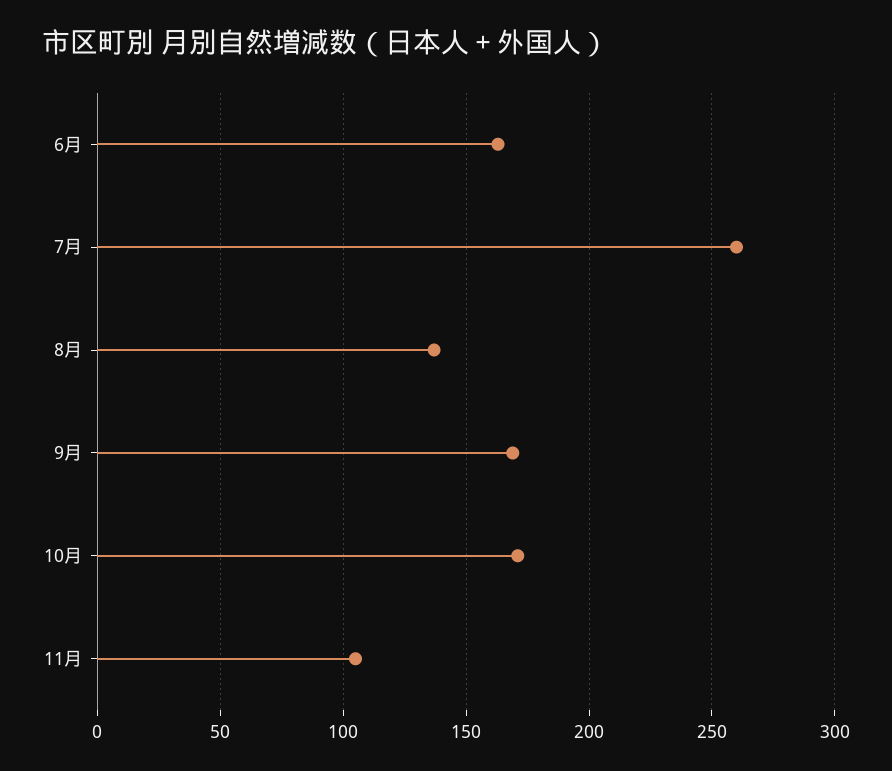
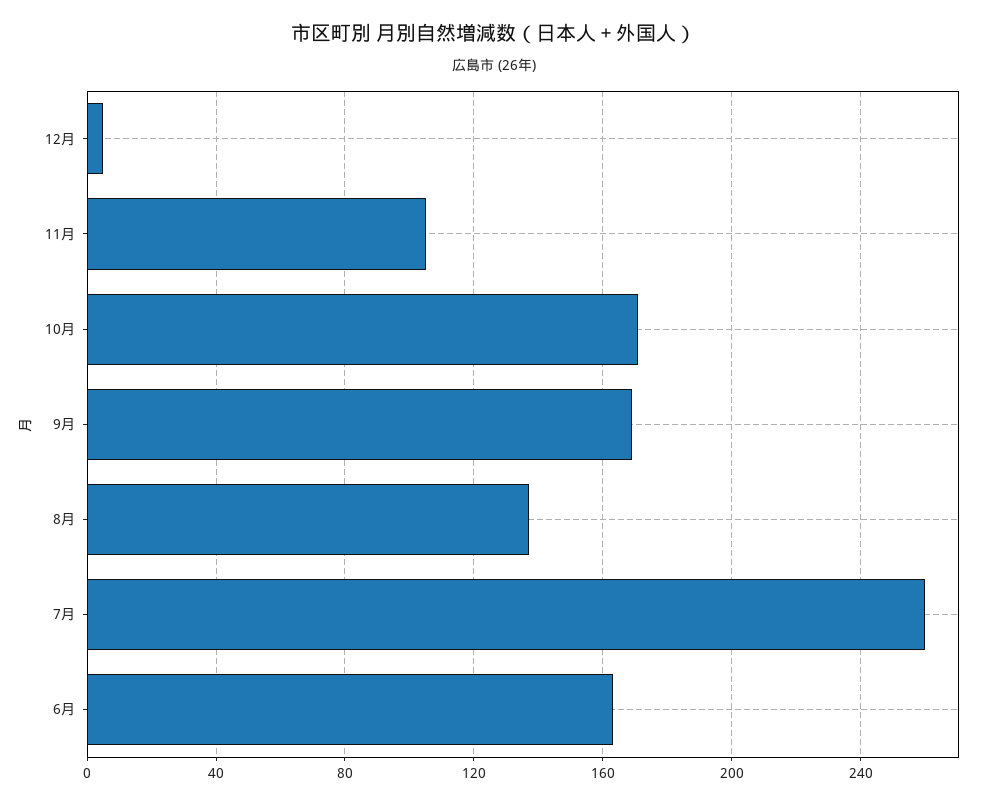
12月: none -> 5

